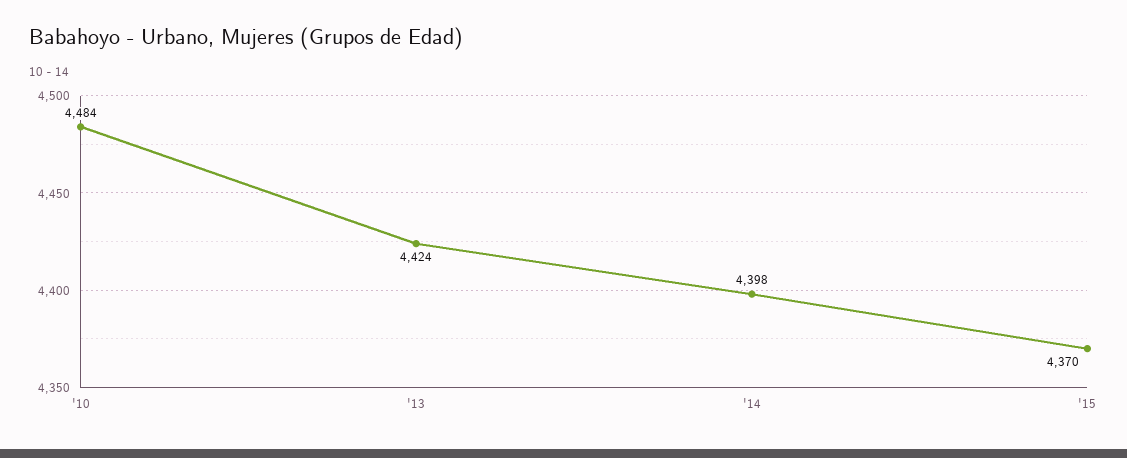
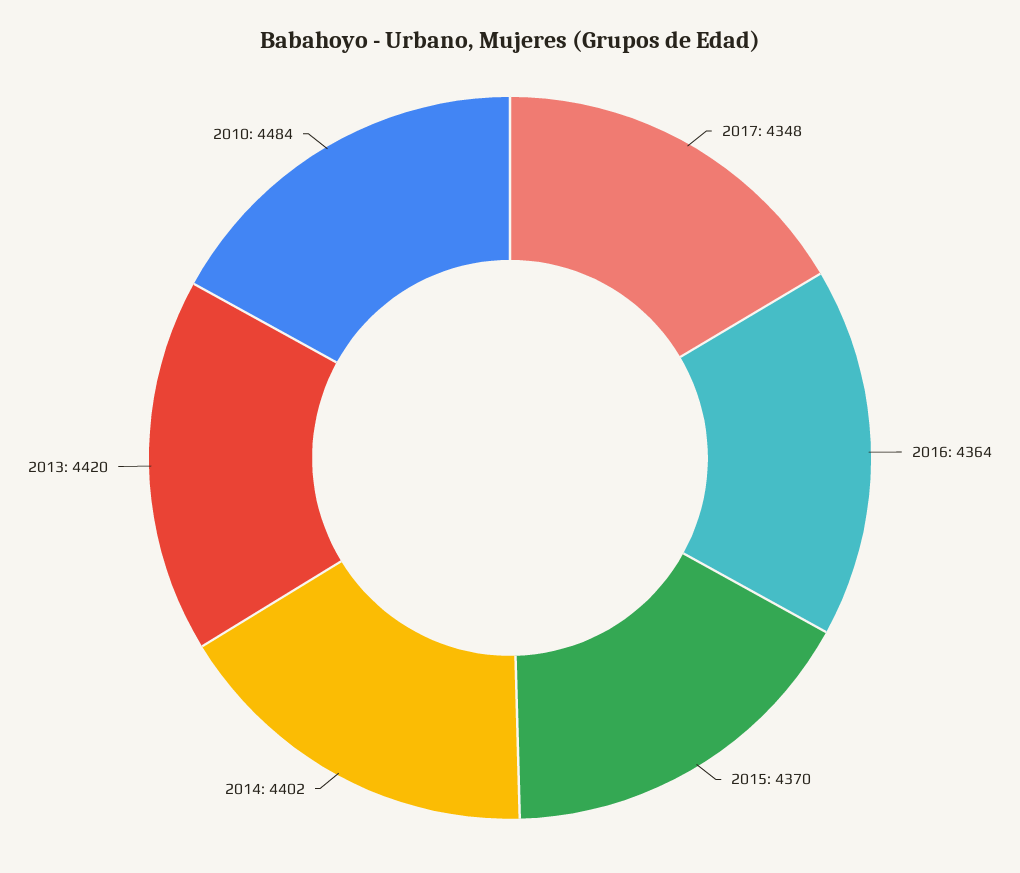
'13: 4424 -> 4420
'14: 4398 -> 4402
2017: none -> 4348
2016: none -> 4364

